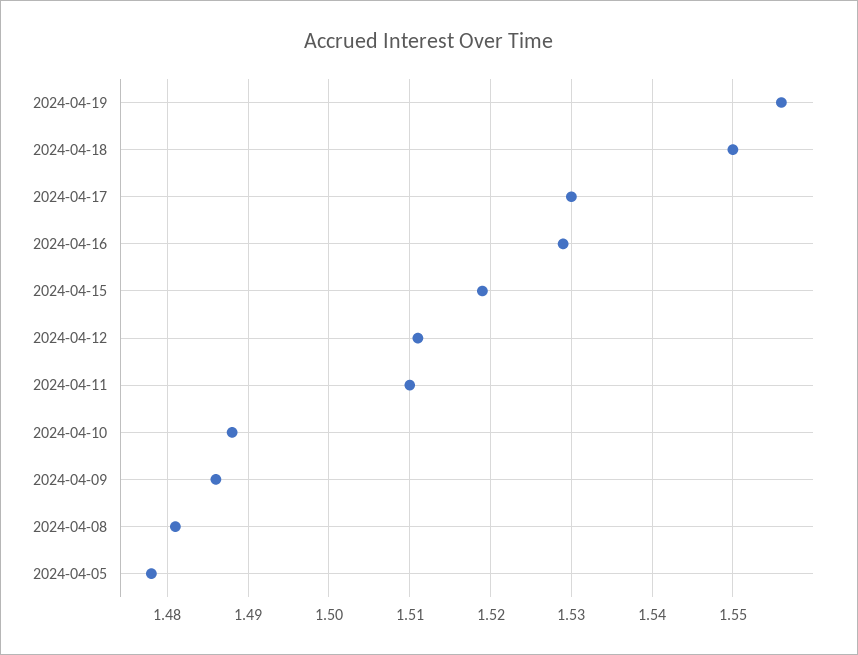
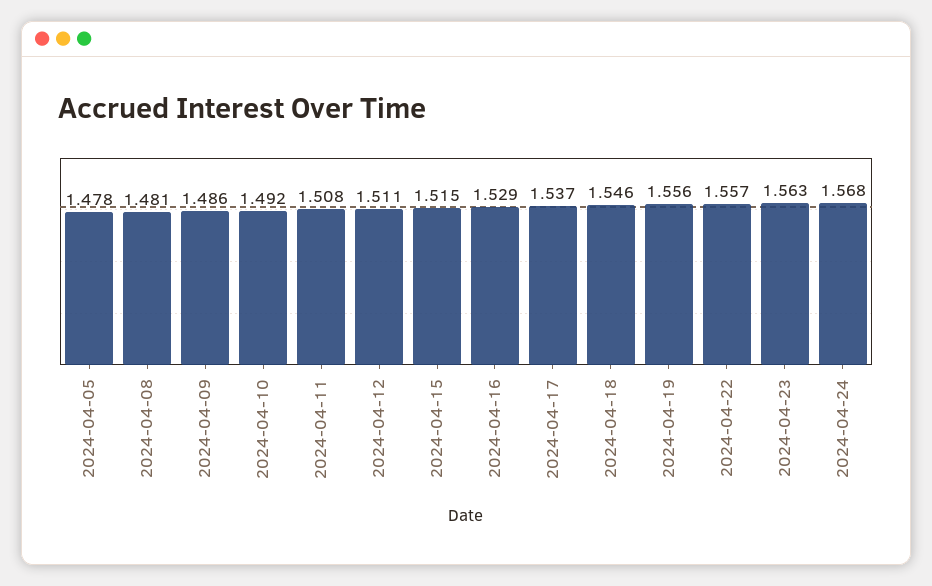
2024-04-18: 1.55 -> 1.546
2024-04-17: 1.53 -> 1.537
2024-04-15: 1.519 -> 1.515
2024-04-11: 1.51 -> 1.508
2024-04-10: 1.488 -> 1.492
2024-04-22: none -> 1.557
2024-04-23: none -> 1.563
2024-04-24: none -> 1.568

